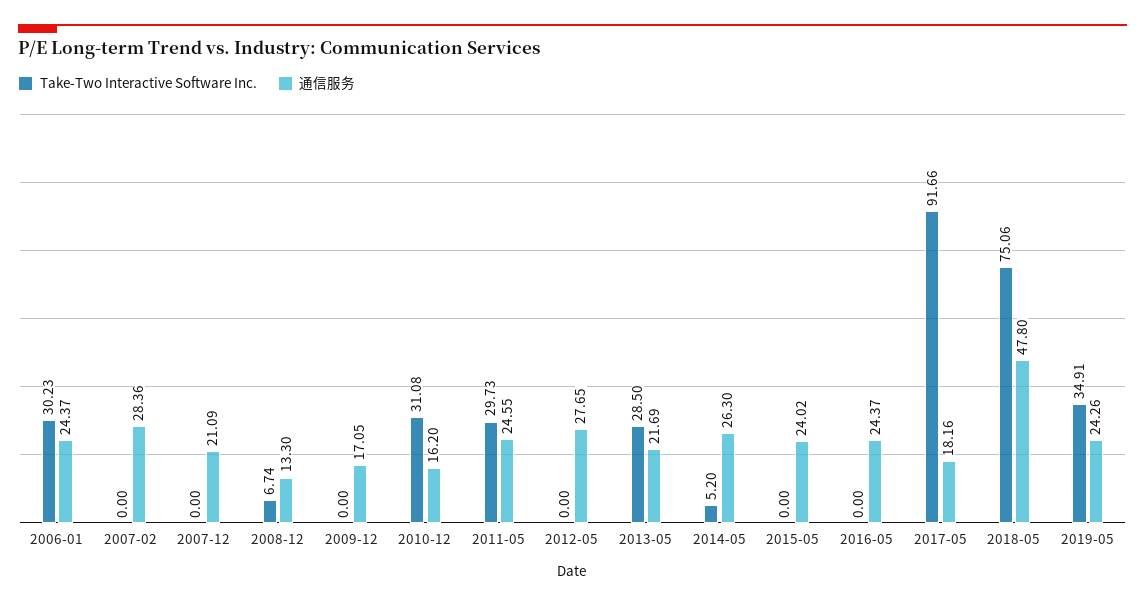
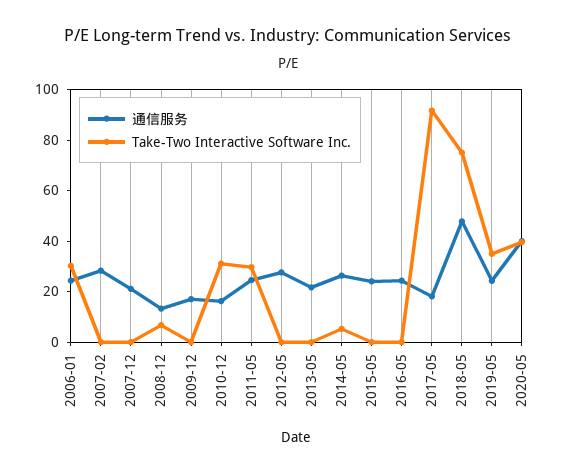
Take-Two Interactive Software Inc., 2013-05: 28.5 -> 0
通信服务, 2020-05: none -> 40
Take-Two Interactive Software Inc., 2020-05: none -> 40

